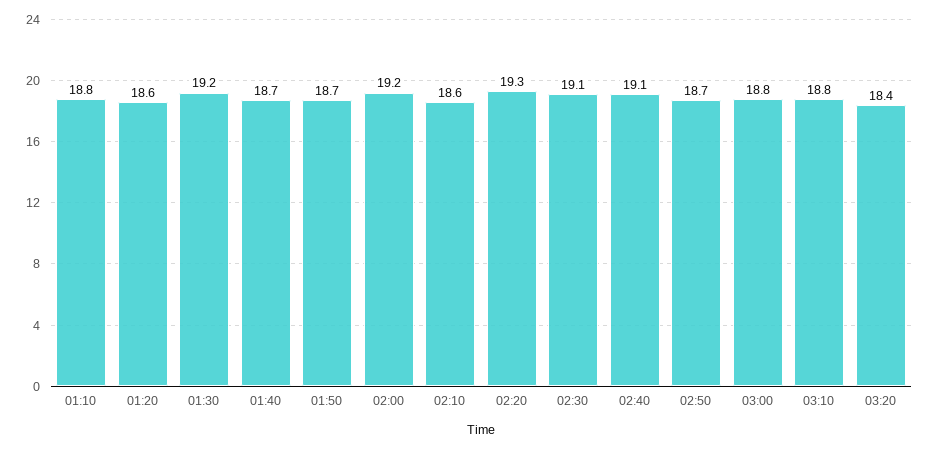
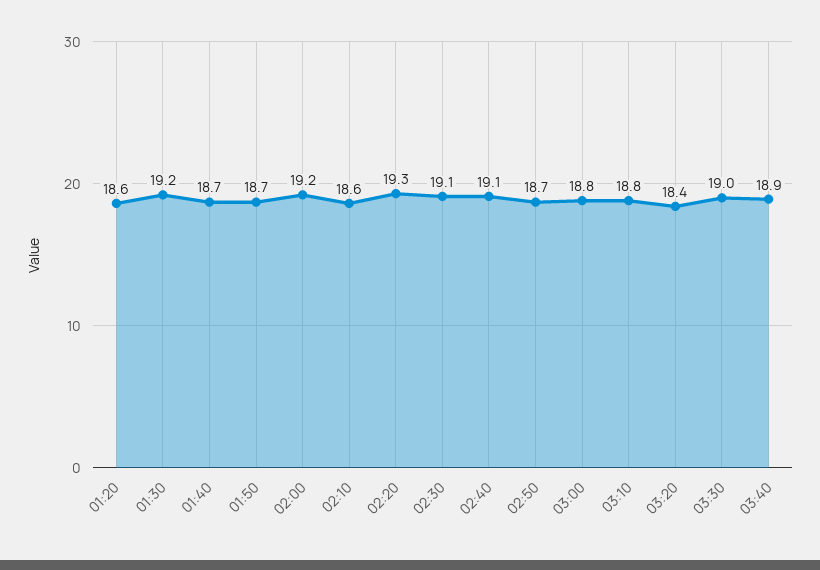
01:10: 18.8 -> none
03:30: none -> 19
03:40: none -> 18.9

